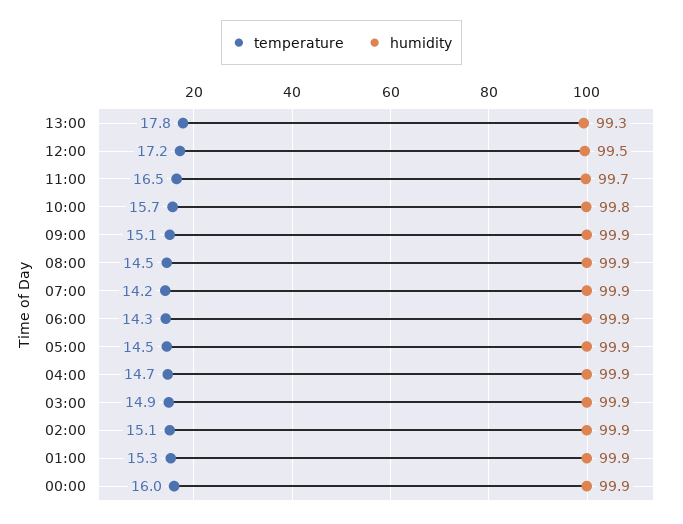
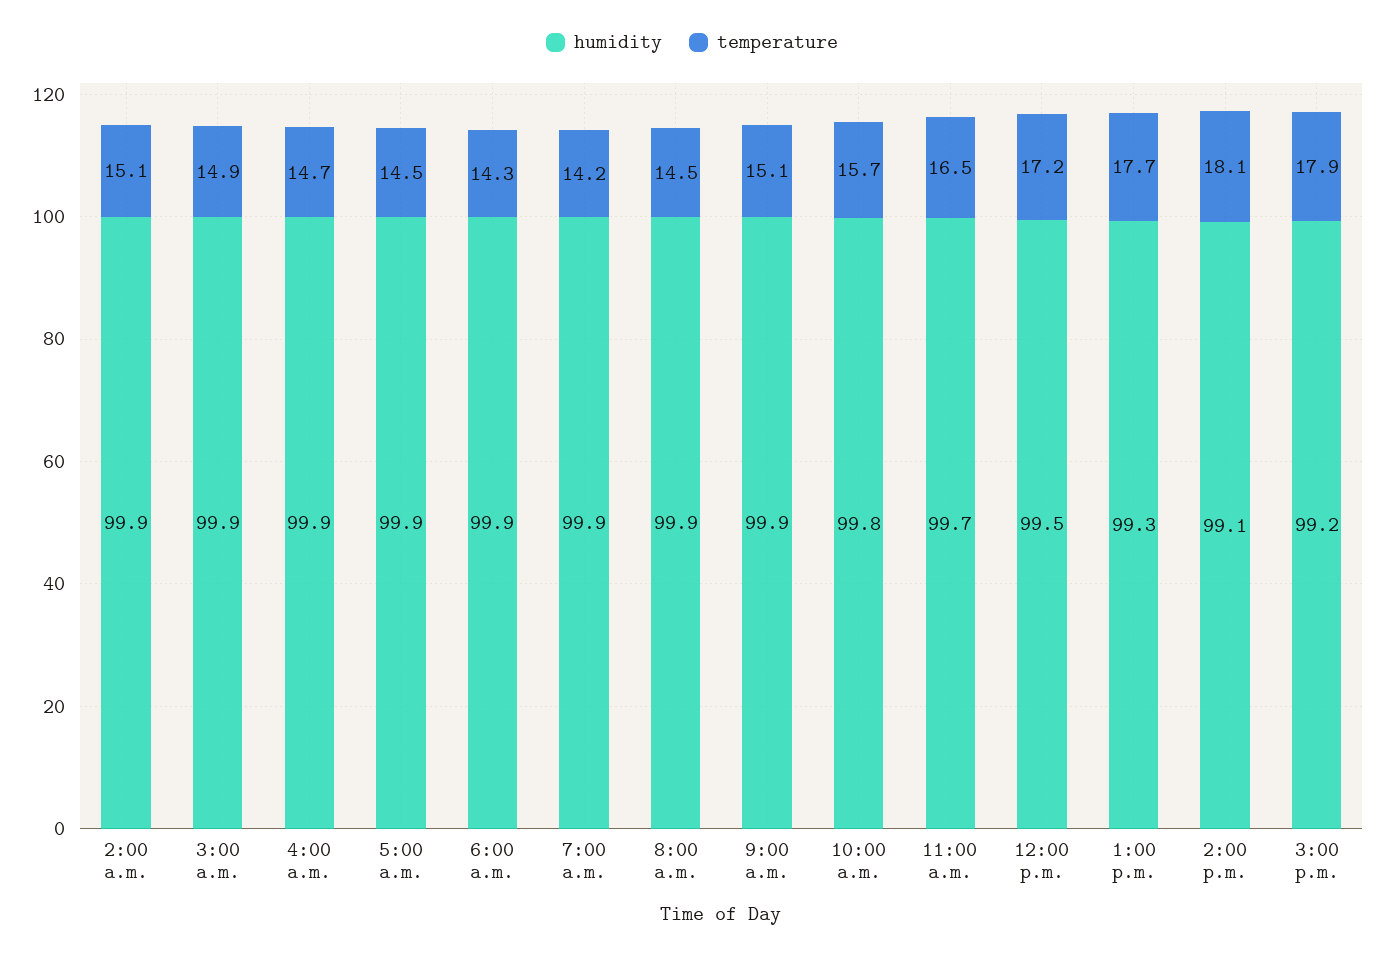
temperature, 13:00: 17.8 -> 17.7
temperature, 01:00: 15.3 -> none
humidity, 01:00: 99.9 -> none
temperature, 00:00: 16 -> none
humidity, 00:00: 99.9 -> none
humidity, 2:00 p.m.: none -> 99.1
temperature, 2:00 p.m.: none -> 18.1
humidity, 3:00 p.m.: none -> 99.2
temperature, 3:00 p.m.: none -> 17.9

